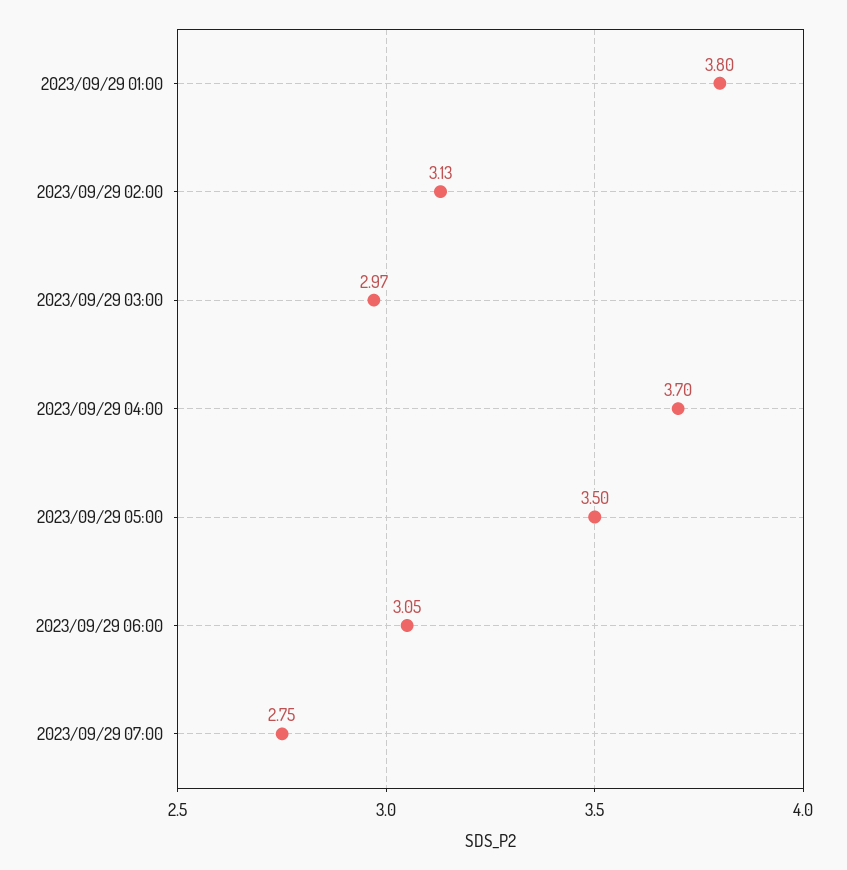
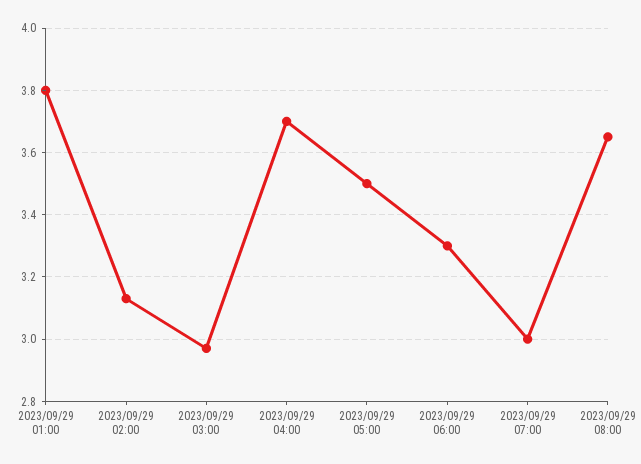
2023/09/29 06:00: 3.05 -> 3.3
2023/09/29 07:00: 2.75 -> 3
2023/09/29 08:00: none -> 3.65

